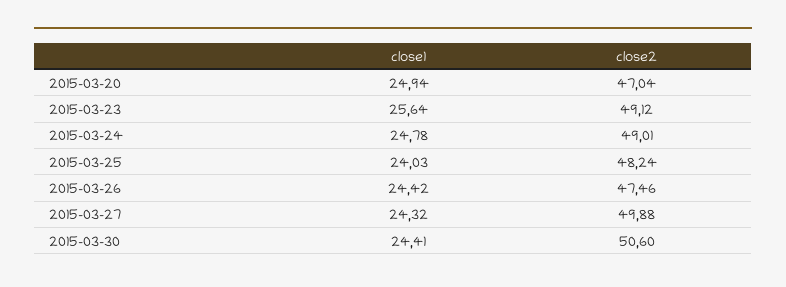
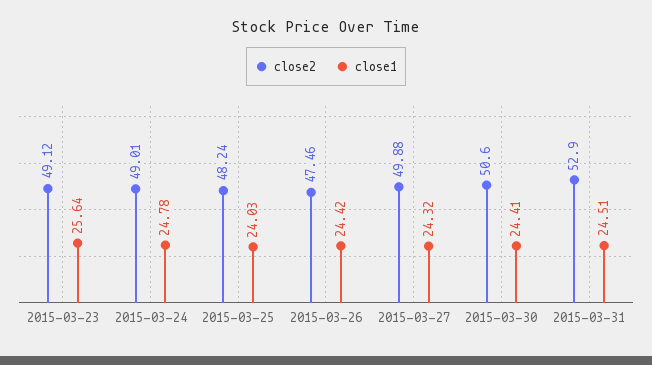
close1, 2015-03-20: 24.94 -> none
close2, 2015-03-20: 47.04 -> none
close2, 2015-03-31: none -> 52.9
close1, 2015-03-31: none -> 24.51

